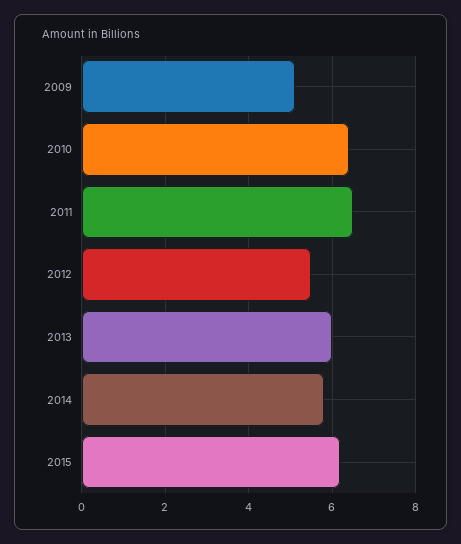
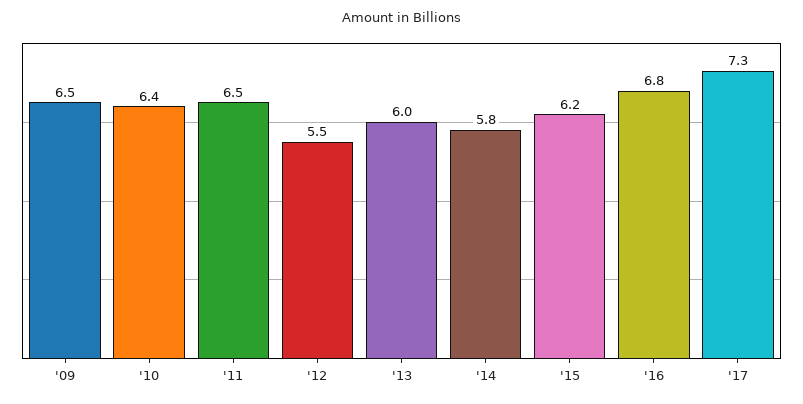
2009: 5 -> 6.5
'16: none -> 6.8
'17: none -> 7.3

